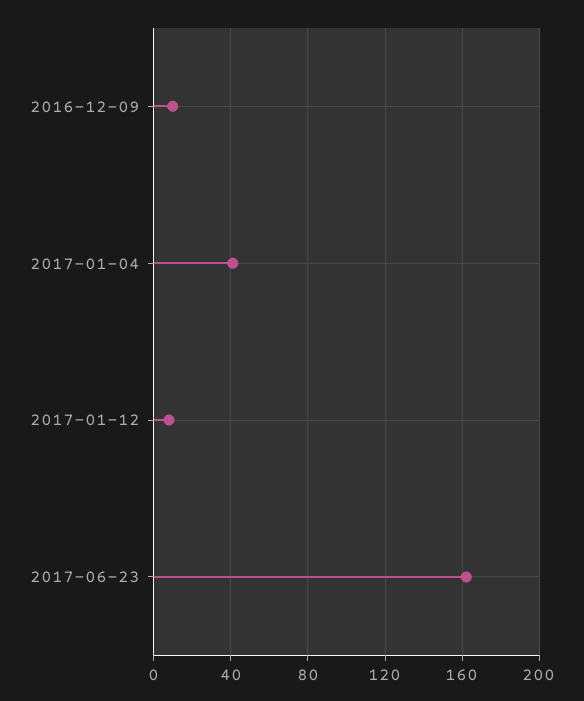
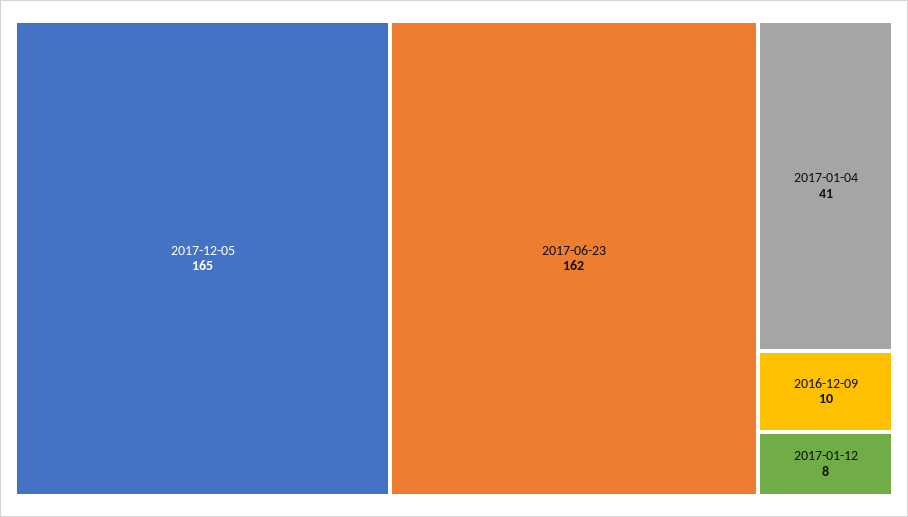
2017-12-05: none -> 165

